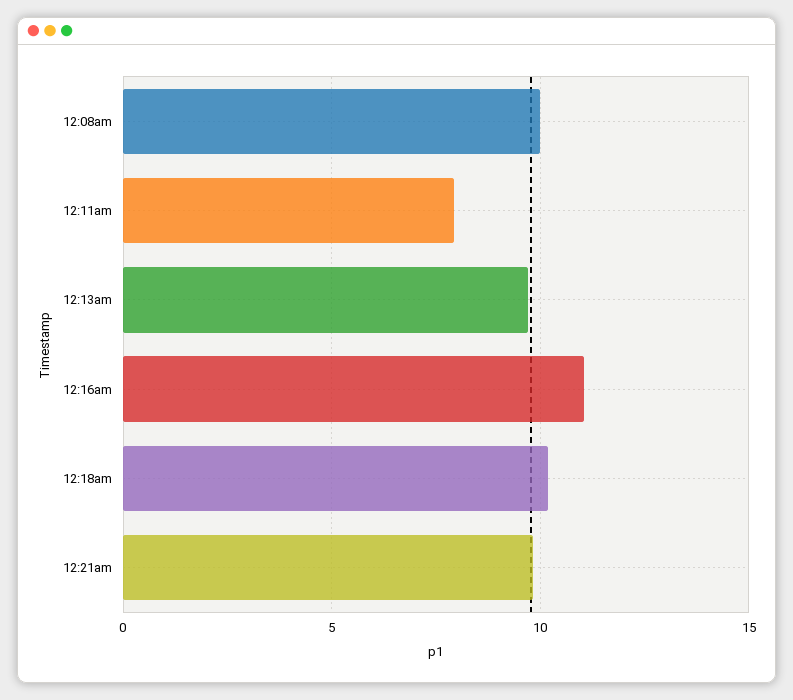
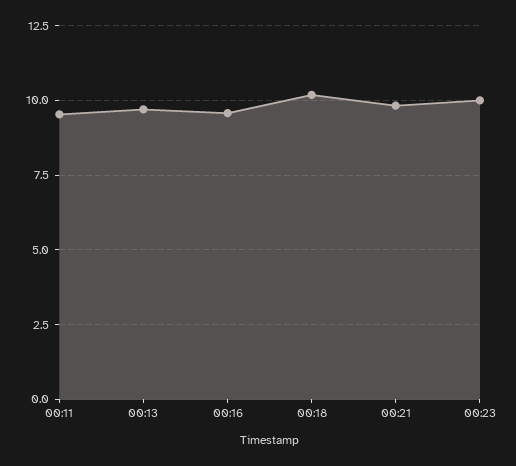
12:08am: 10 -> none
12:11am: 8 -> 9.5
12:16am: 11 -> 9.5
00:23: none -> 10

